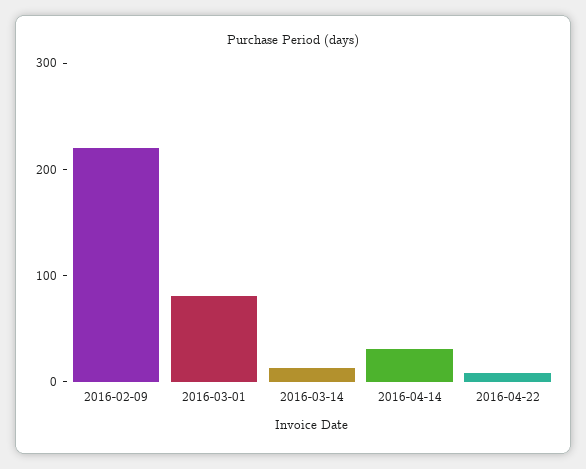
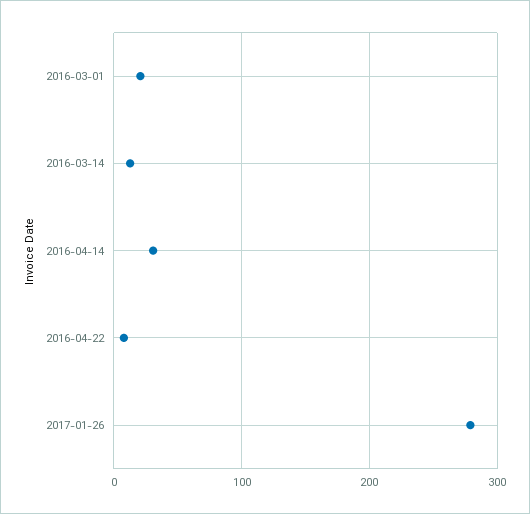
2016-02-09: 220 -> none
2016-03-01: 80 -> 20
2017-01-26: none -> 280

